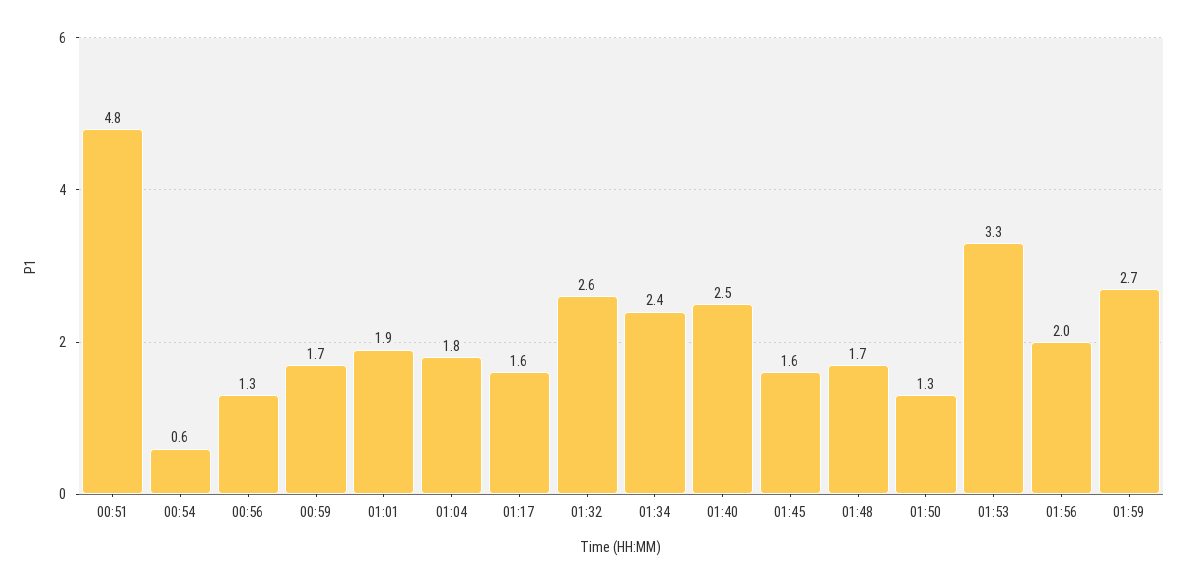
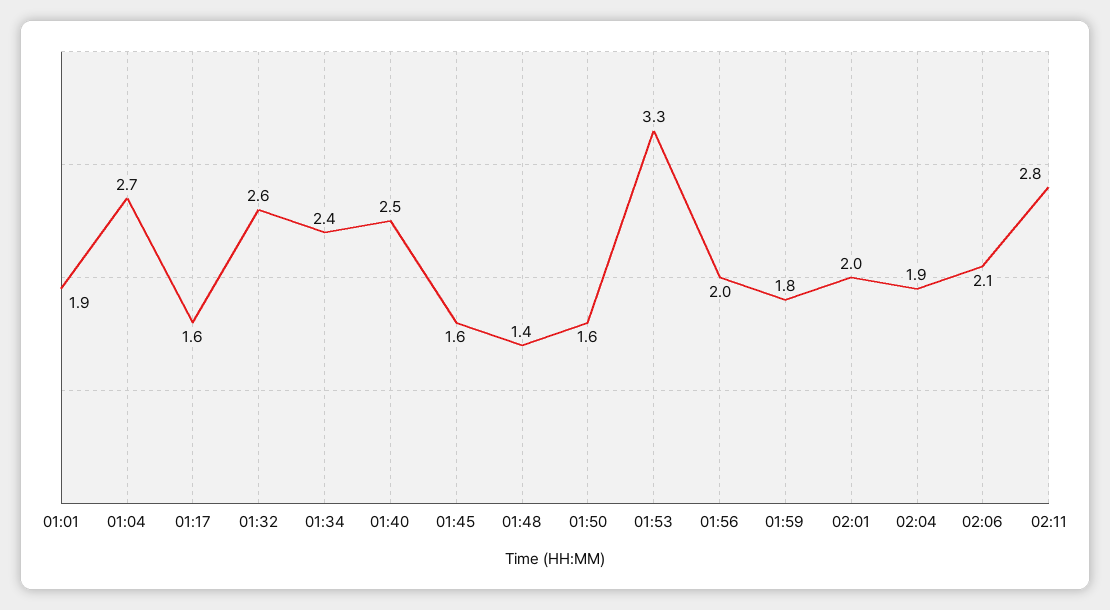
00:51: 4.8 -> none
00:54: 0.6 -> none
00:56: 1.3 -> none
00:59: 1.7 -> none
01:04: 1.8 -> 2.7
01:48: 1.7 -> 1.4
01:50: 1.3 -> 1.6
01:59: 2.7 -> 1.8
02:01: none -> 2
02:04: none -> 1.9
02:06: none -> 2.1
02:11: none -> 2.8

